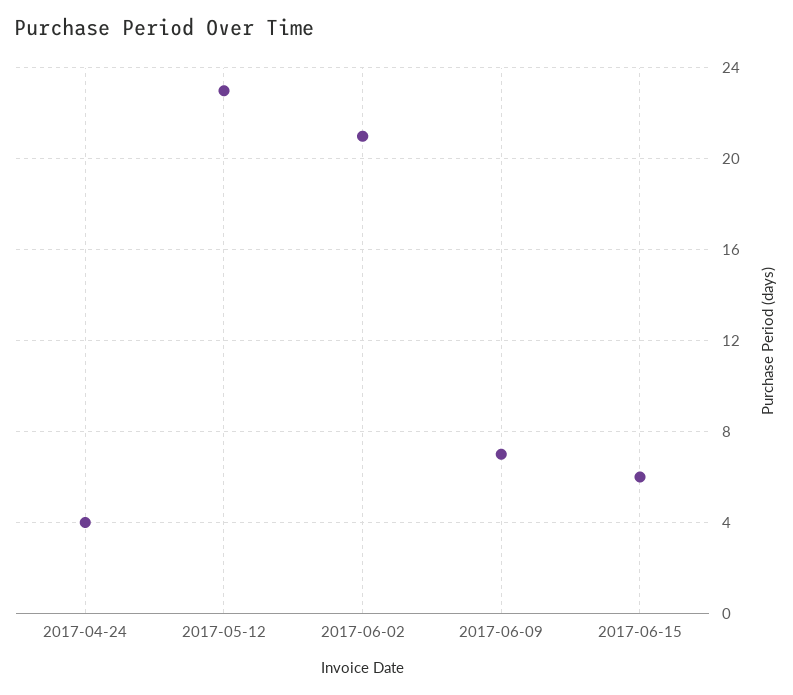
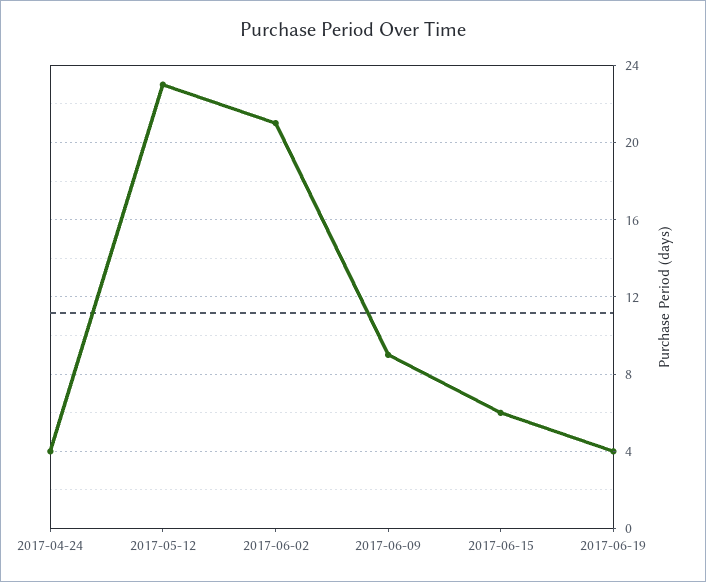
2017-06-09: 7 -> 9
2017-06-19: none -> 4

